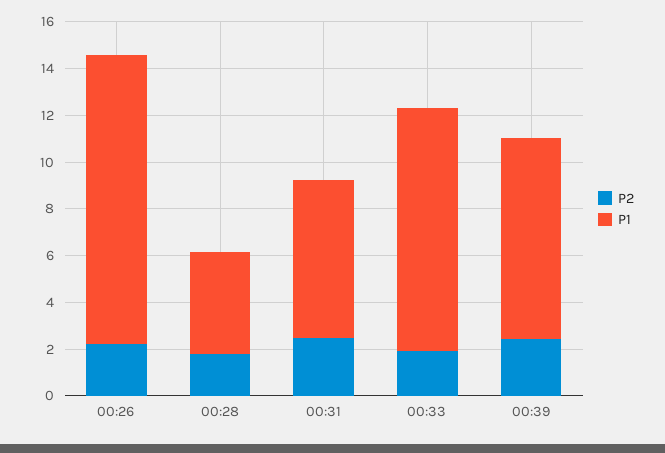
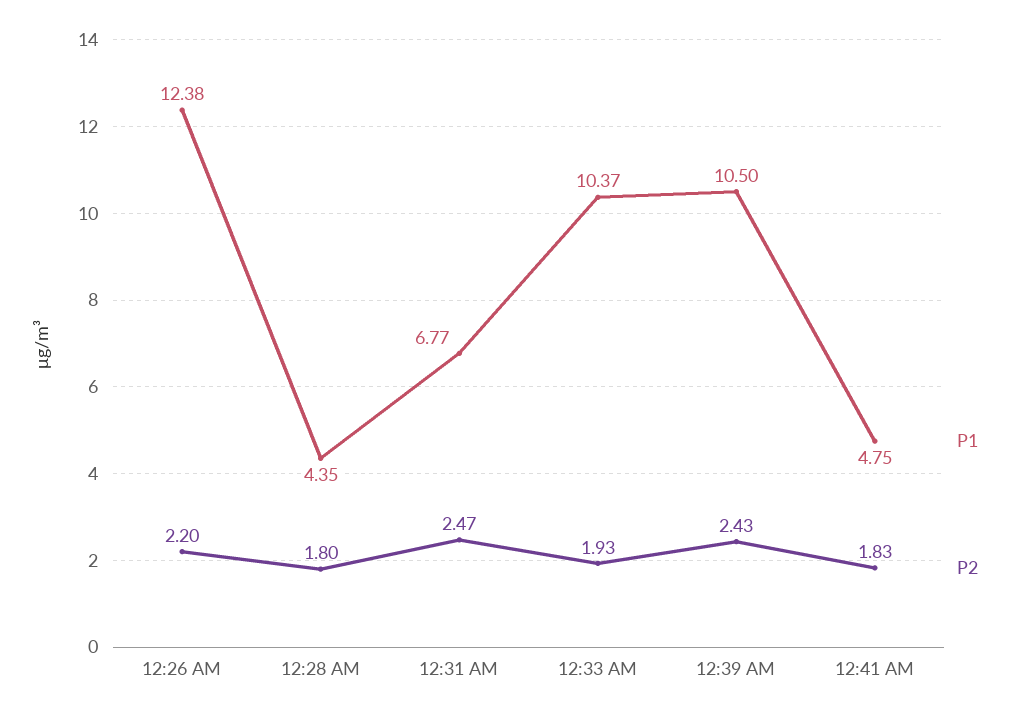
P1, 00:39: 8.5 -> 10.5
P1, 12:41 AM: none -> 4.75
P2, 12:41 AM: none -> 1.83

